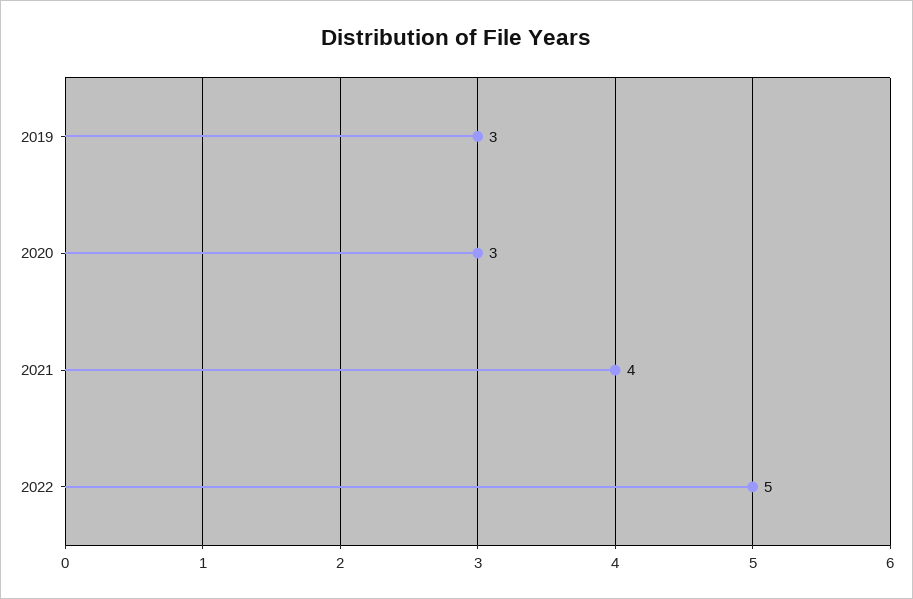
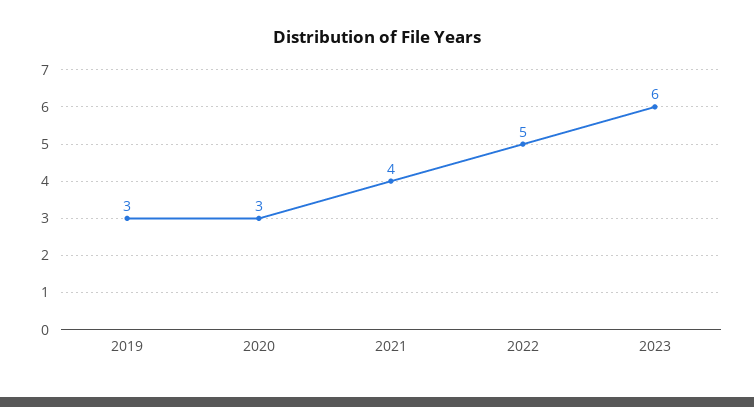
2023: none -> 6

